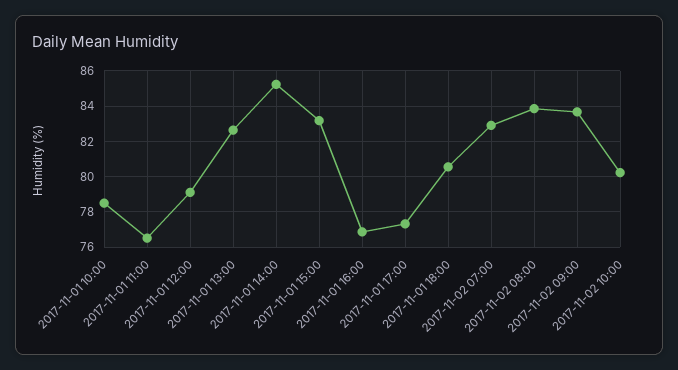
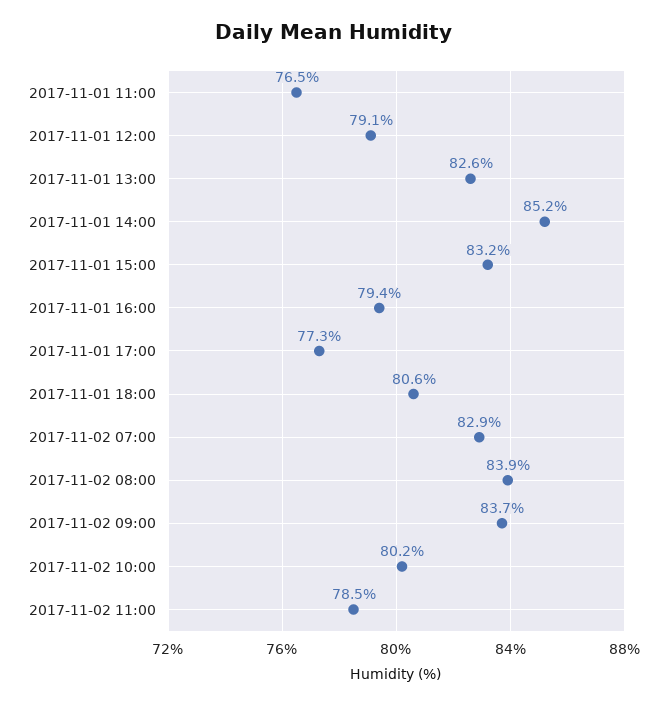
2017-11-01 10:00: 78.5 -> none
2017-11-01 16:00: 77 -> 79.4
2017-11-02 11:00: none -> 78.5

